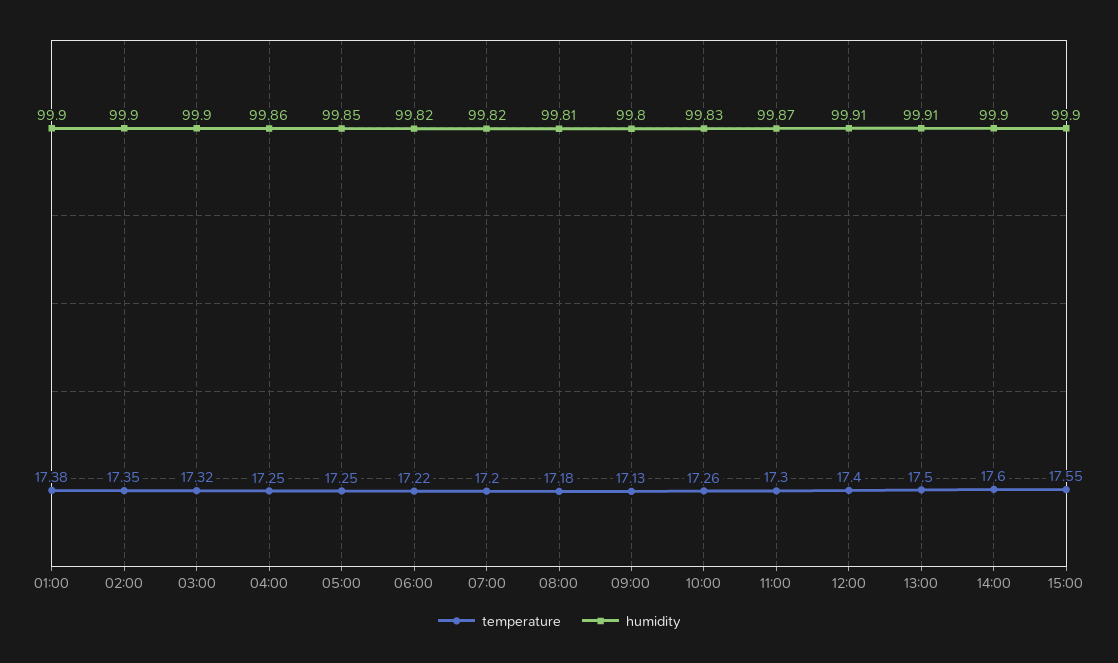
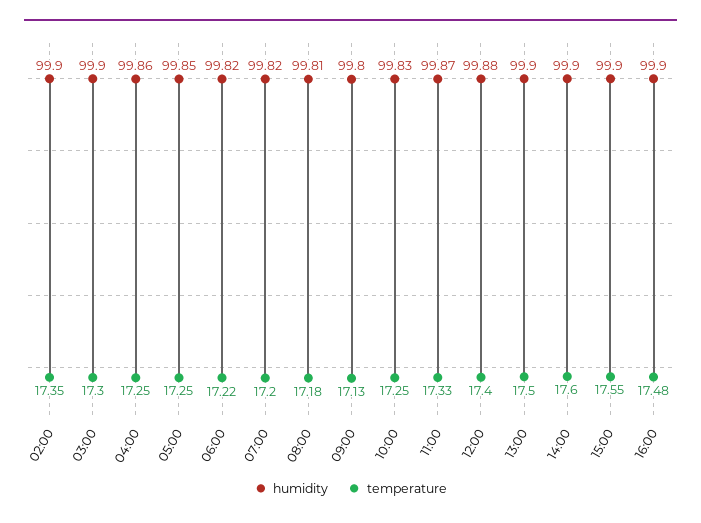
temperature, 01:00: 17.38 -> none
humidity, 01:00: 99.9 -> none
temperature, 03:00: 17.32 -> 17.3
temperature, 10:00: 17.26 -> 17.25
temperature, 11:00: 17.3 -> 17.33
humidity, 12:00: 99.91 -> 99.88
humidity, 13:00: 99.91 -> 99.9
humidity, 16:00: none -> 99.9
temperature, 16:00: none -> 17.48

